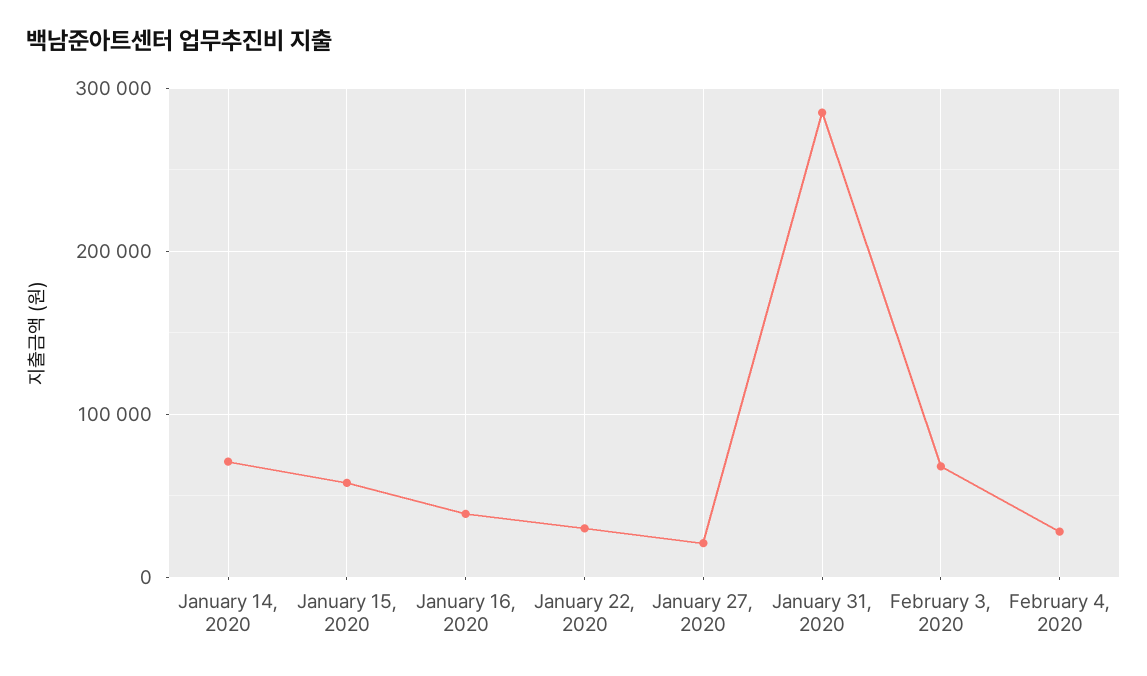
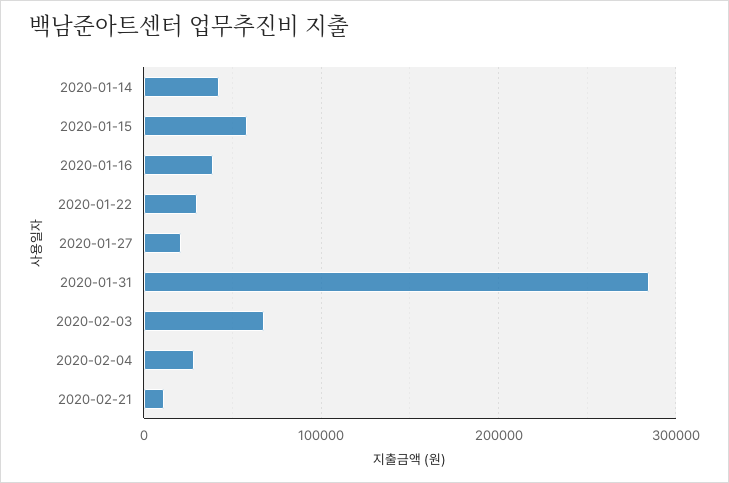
January 14, 2020: 70000 -> 40000
2020-02-21: none -> 10000

